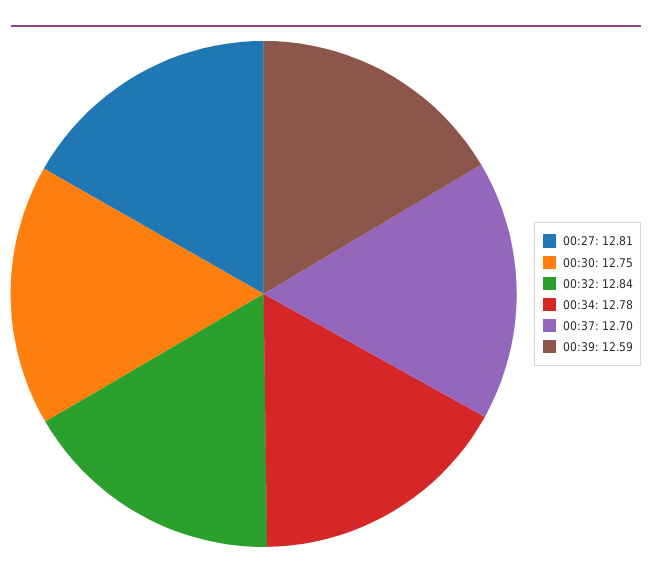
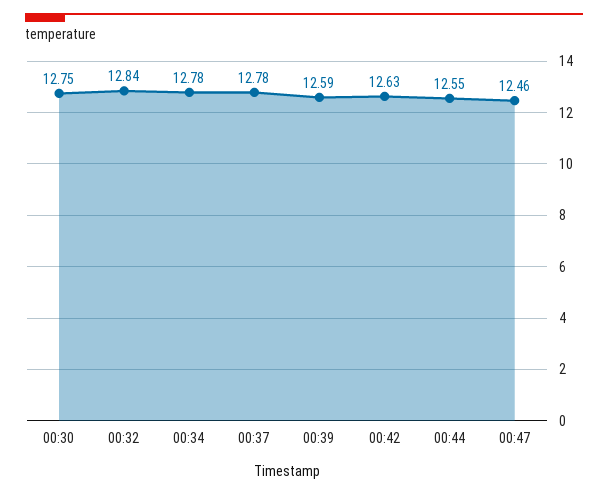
00:27: 12.81 -> none
00:37: 12.7 -> 12.78
00:42: none -> 12.63
00:44: none -> 12.55
00:47: none -> 12.46

